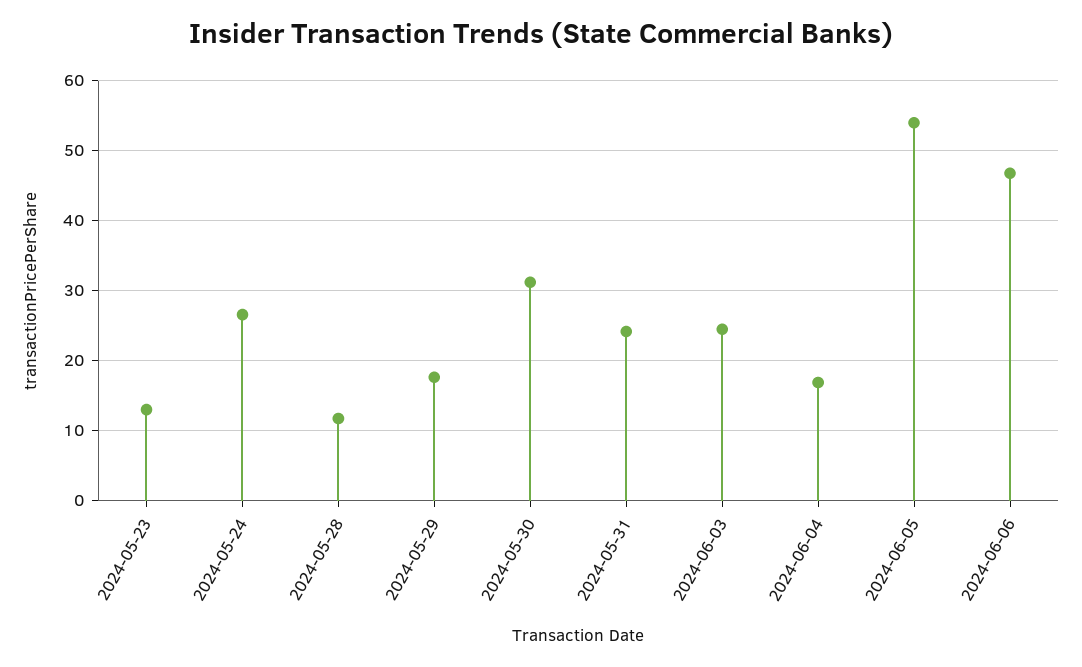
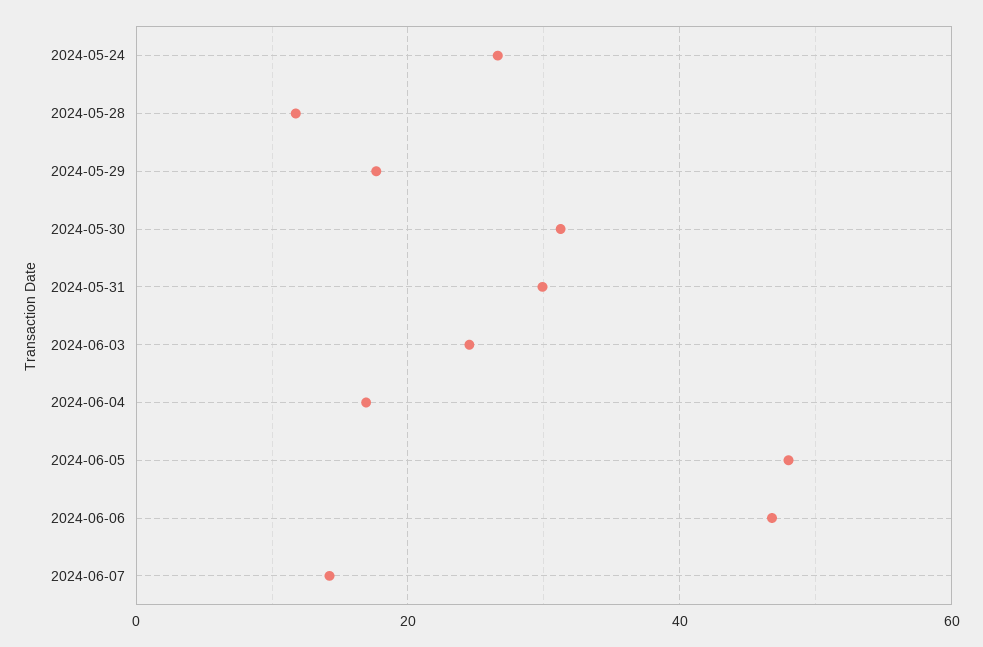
2024-05-23: 13 -> none
2024-05-31: 24 -> 30
2024-06-05: 54 -> 48
2024-06-07: none -> 14

